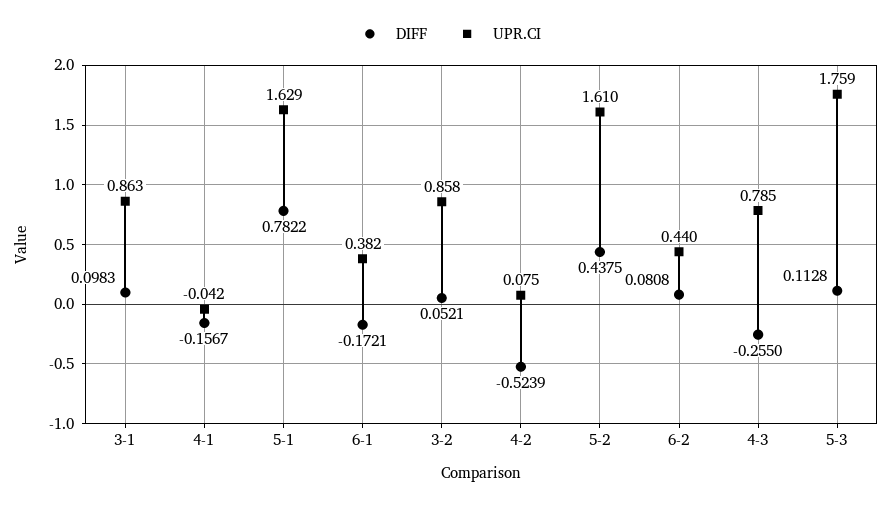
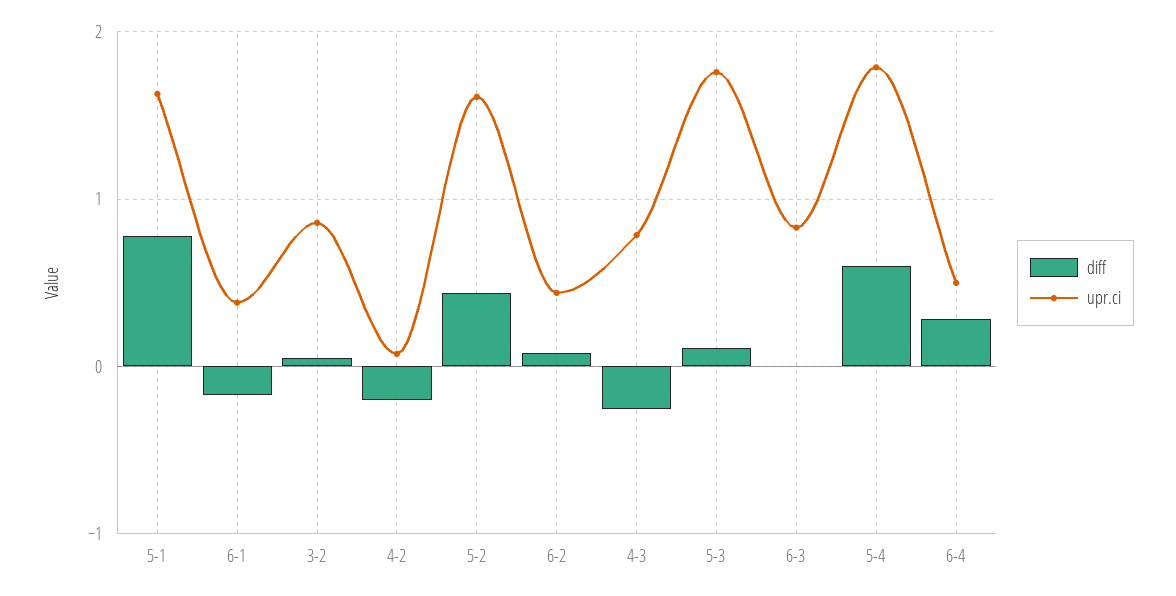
DIFF, 3-1: 0.0983 -> none
UPR.CI, 3-1: 0.863 -> none
DIFF, 4-1: -0.1567 -> none
UPR.CI, 4-1: -0.042 -> none
DIFF, 4-2: -0.5239 -> -0.2
DIFF, 6-3: none -> 0
UPR.CI, 6-3: none -> 0.8
DIFF, 5-4: none -> 0.6
UPR.CI, 5-4: none -> 1.8
DIFF, 6-4: none -> 0.3
UPR.CI, 6-4: none -> 0.5

